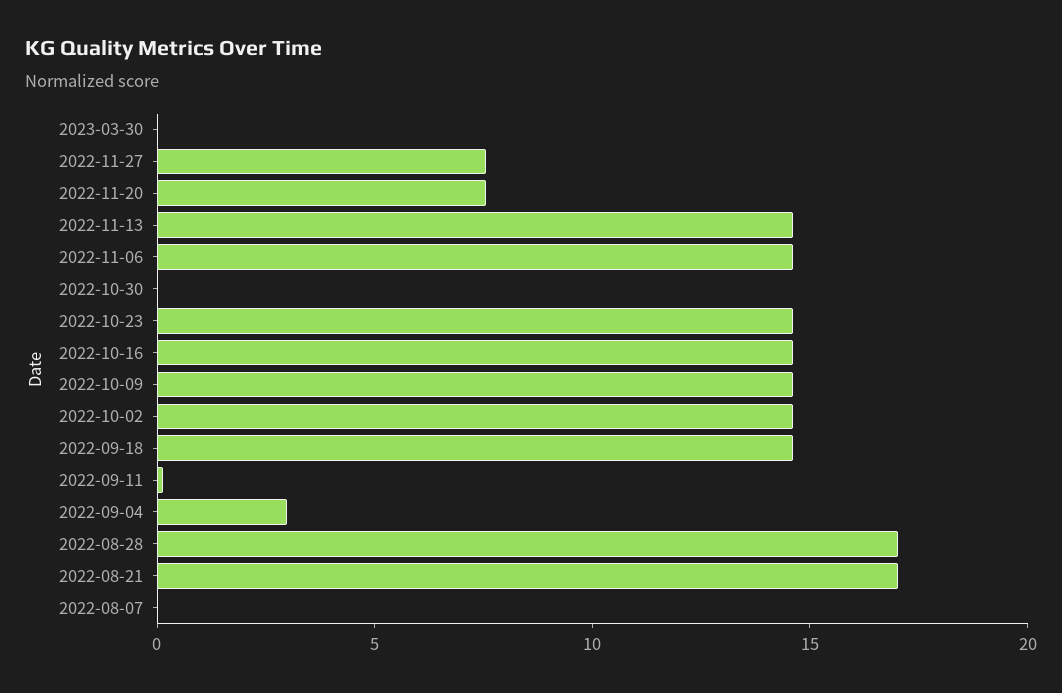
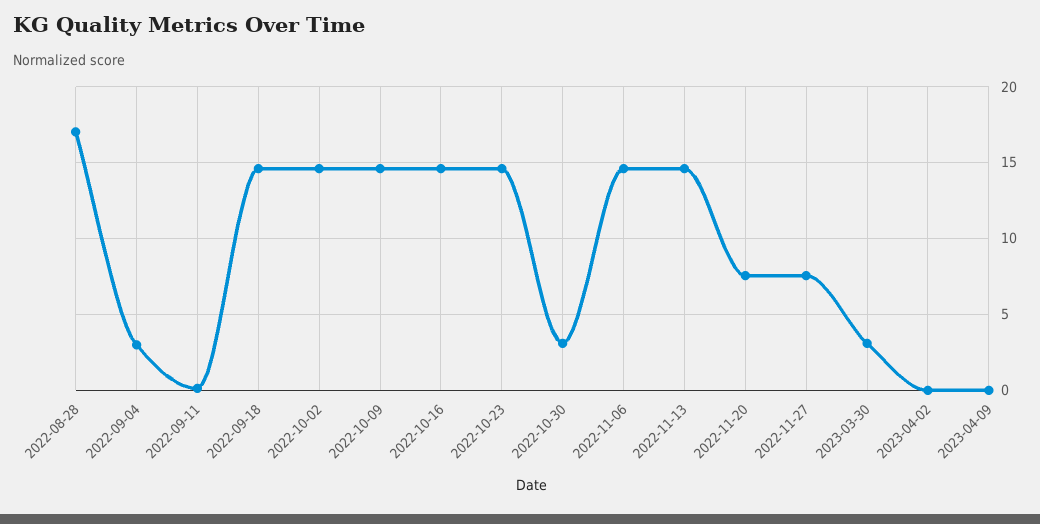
2023-03-30: 0 -> 3
2022-10-30: 0 -> 3
2022-08-21: 17 -> none
2022-08-07: 0 -> none
2023-04-02: none -> 0
2023-04-09: none -> 0

